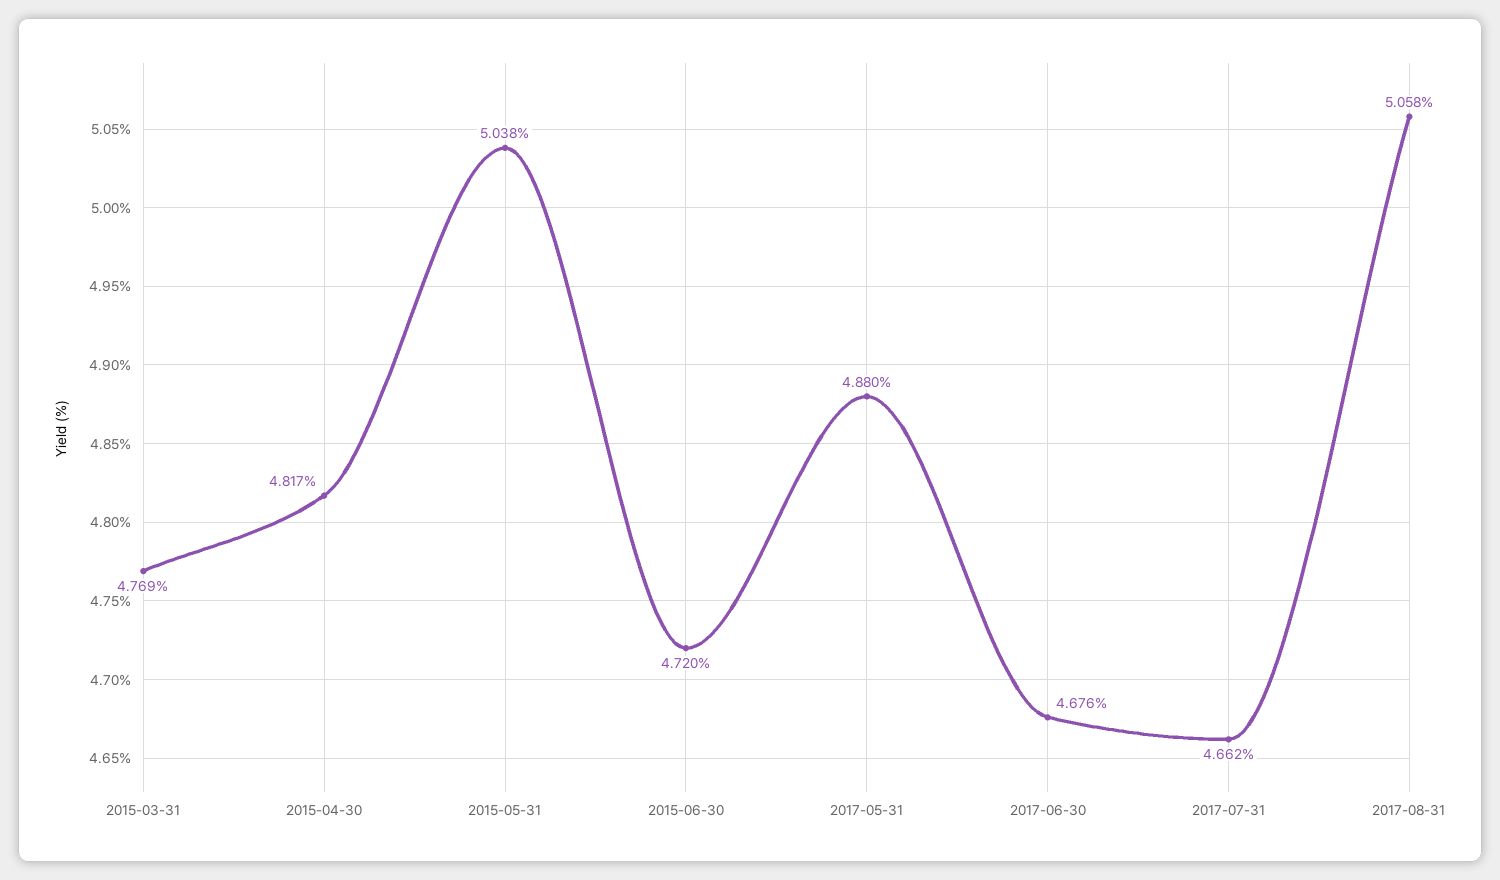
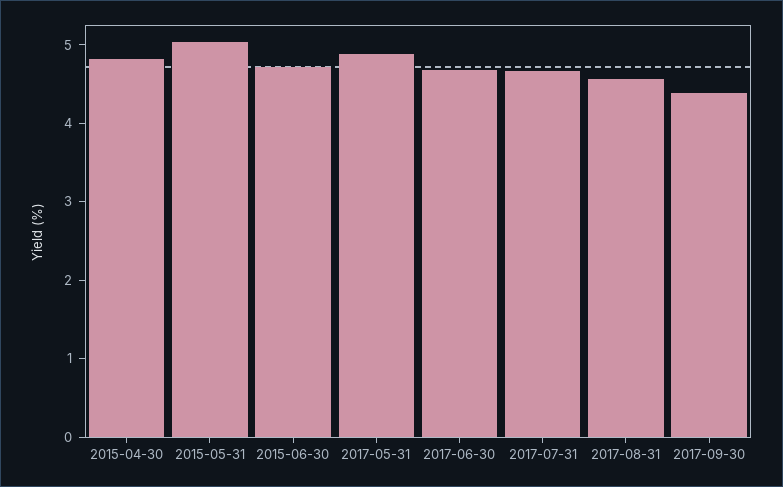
2015-03-31: 4.769 -> none
2017-08-31: 5.058 -> 4.6
2017-09-30: none -> 4.4

